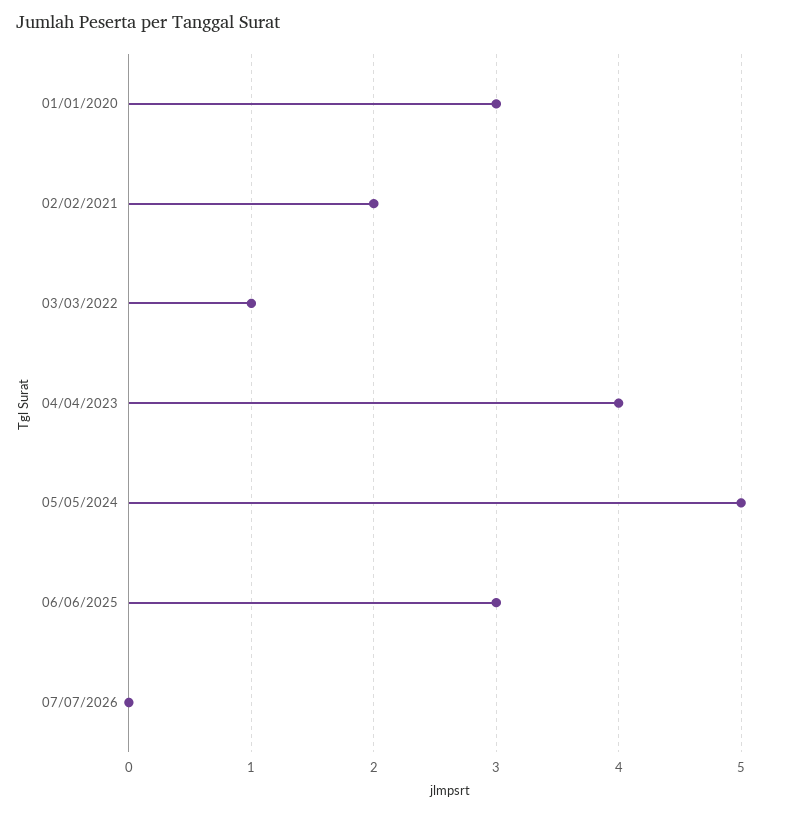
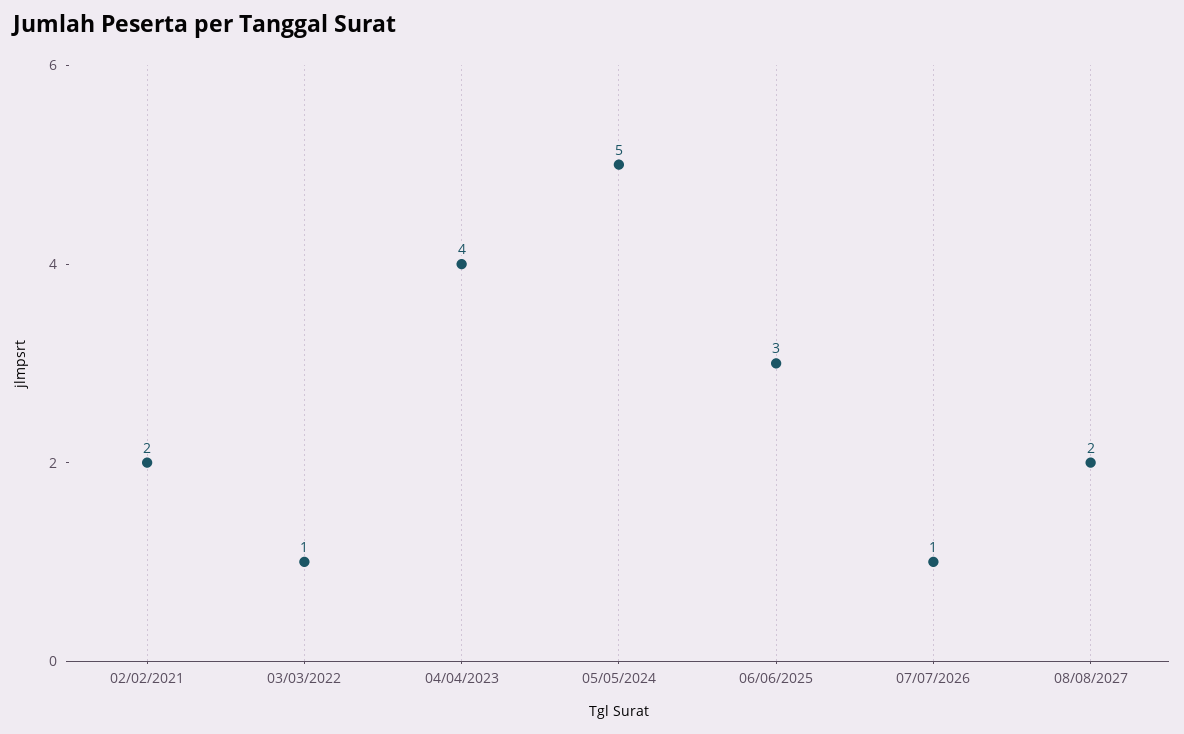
01/01/2020: 3 -> none
07/07/2026: 0 -> 1
08/08/2027: none -> 2

